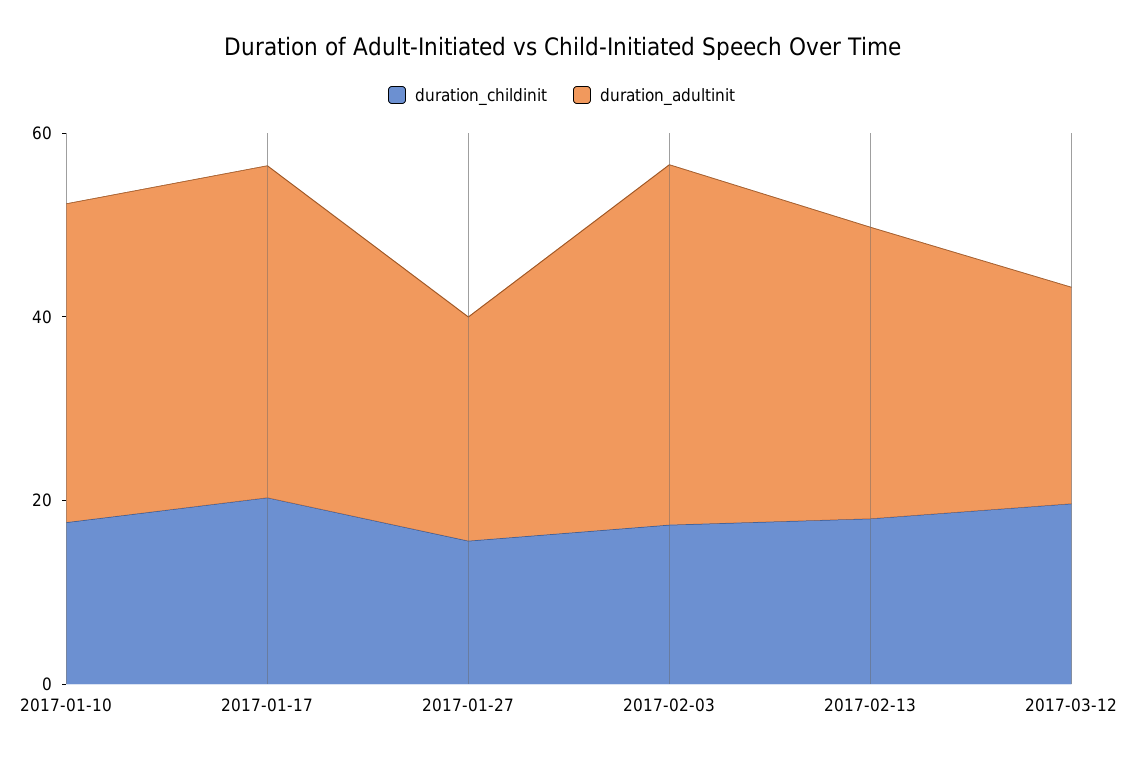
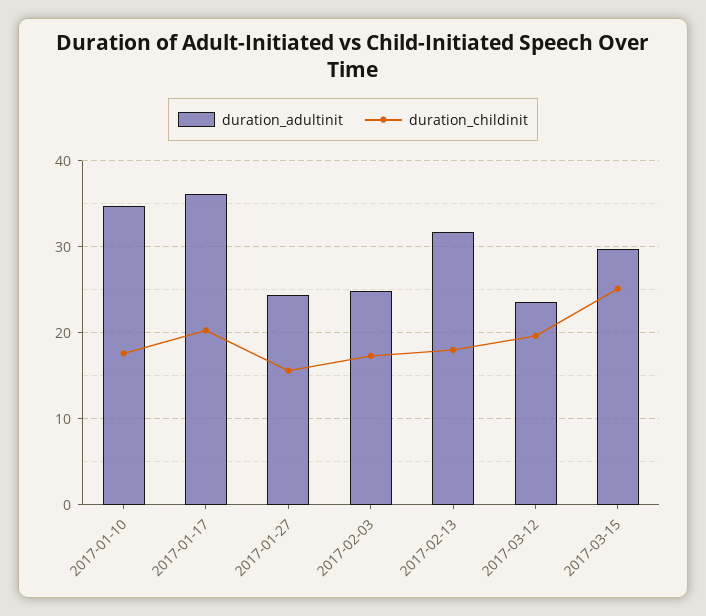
duration_adultinit, 2017-02-03: 40 -> 25
duration_adultinit, 2017-03-15: none -> 30
duration_childinit, 2017-03-15: none -> 25

